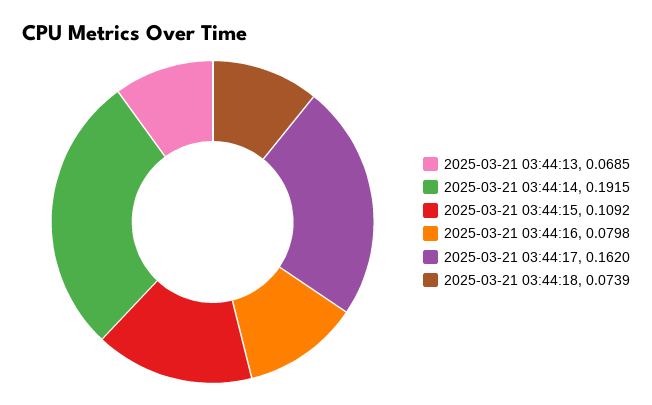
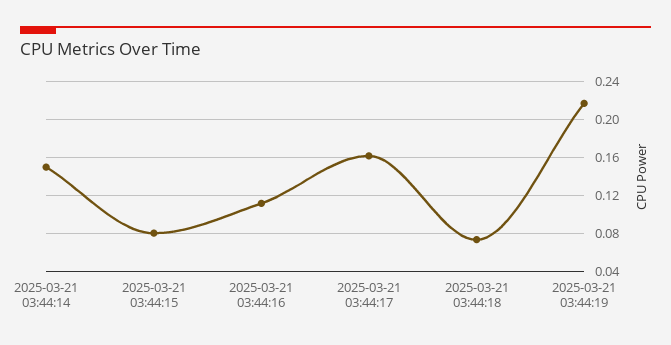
2025-03-21 03:44:13: 0.0685 -> none
2025-03-21 03:44:14: 0.1915 -> 0.15
2025-03-21 03:44:15: 0.1092 -> 0.08
2025-03-21 03:44:16: 0.0798 -> 0.11
2025-03-21 03:44:19: none -> 0.22

